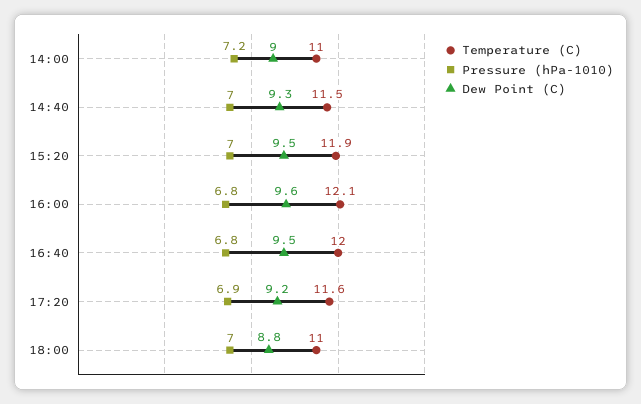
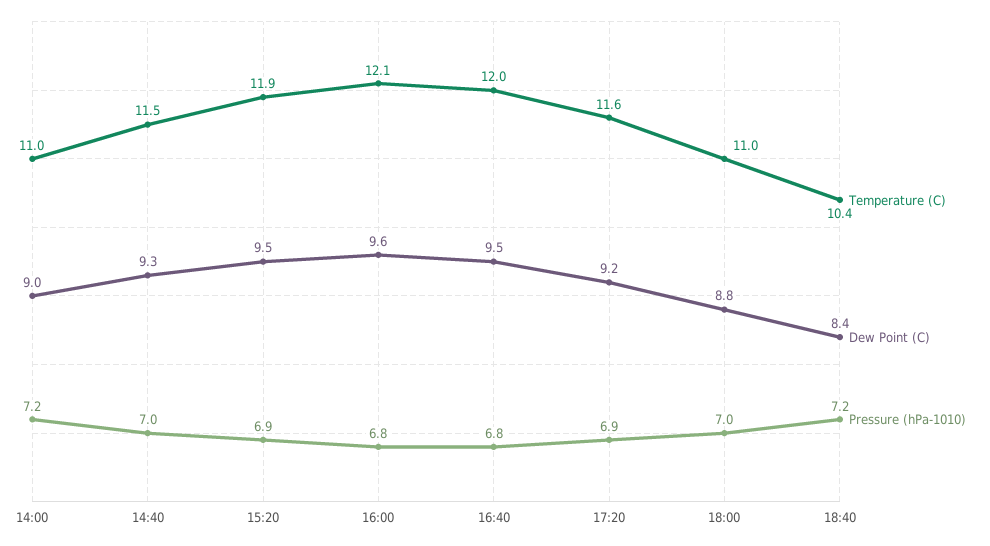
Pressure (hPa-1010), 15:20: 7 -> 6.9
Temperature (C), 18:40: none -> 10.4
Dew Point (C), 18:40: none -> 8.4
Pressure (hPa-1010), 18:40: none -> 7.2

